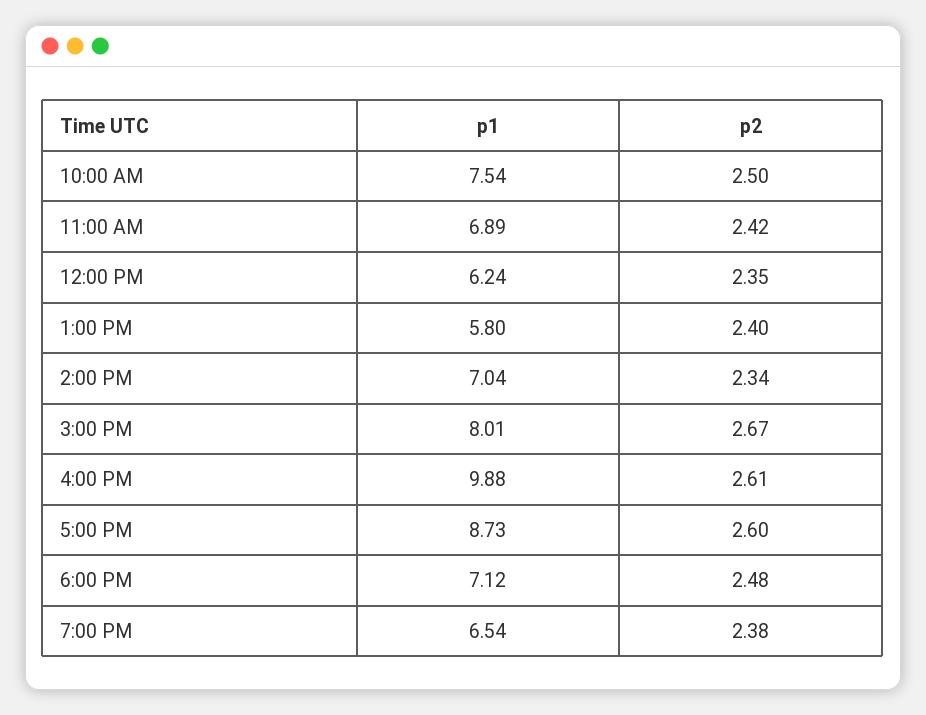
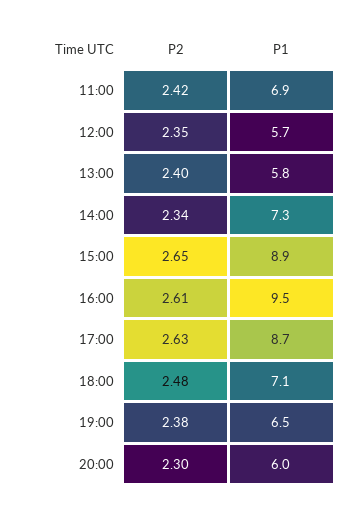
p1, 10:00 AM: 7.54 -> none
p2, 10:00 AM: 2.5 -> none
p1, 12:00 PM: 6.24 -> 5.7
p1, 2:00 PM: 7.04 -> 7.3
p1, 3:00 PM: 8.01 -> 8.9
p2, 3:00 PM: 2.67 -> 2.65
p1, 4:00 PM: 9.88 -> 9.5
p2, 5:00 PM: 2.6 -> 2.63
p2, 20:00: none -> 2.3
p1, 20:00: none -> 6

